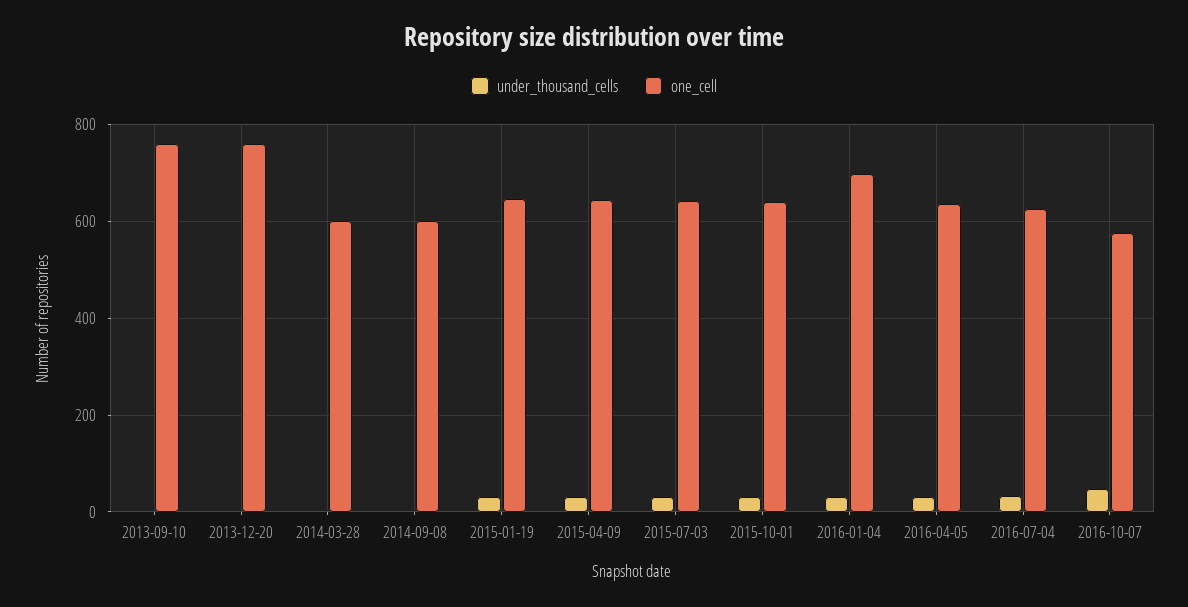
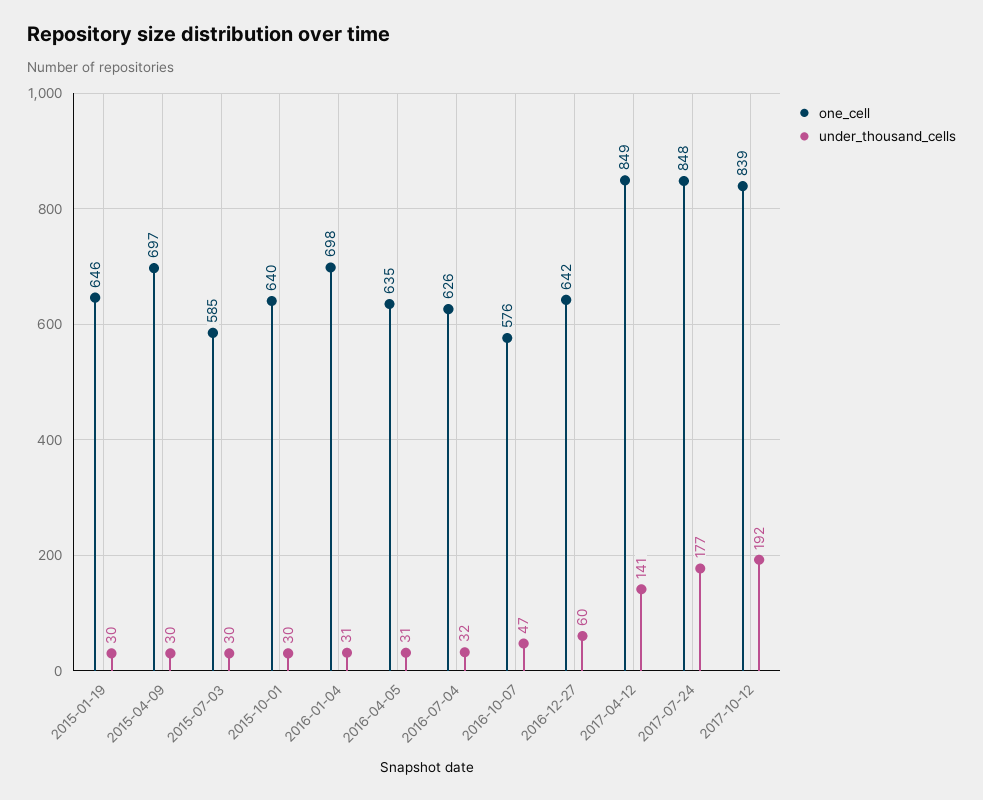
under_thousand_cells, 2013-09-10: 0 -> none
one_cell, 2013-09-10: 760 -> none
under_thousand_cells, 2013-12-20: 0 -> none
one_cell, 2013-12-20: 760 -> none
under_thousand_cells, 2014-03-28: 0 -> none
one_cell, 2014-03-28: 600 -> none
under_thousand_cells, 2014-09-08: 0 -> none
one_cell, 2014-09-08: 600 -> none
one_cell, 2015-04-09: 640 -> 697
one_cell, 2015-07-03: 640 -> 585
one_cell, 2016-12-27: none -> 642
under_thousand_cells, 2016-12-27: none -> 60
one_cell, 2017-04-12: none -> 849
under_thousand_cells, 2017-04-12: none -> 141
one_cell, 2017-07-24: none -> 848
under_thousand_cells, 2017-07-24: none -> 177
one_cell, 2017-10-12: none -> 839
under_thousand_cells, 2017-10-12: none -> 192

